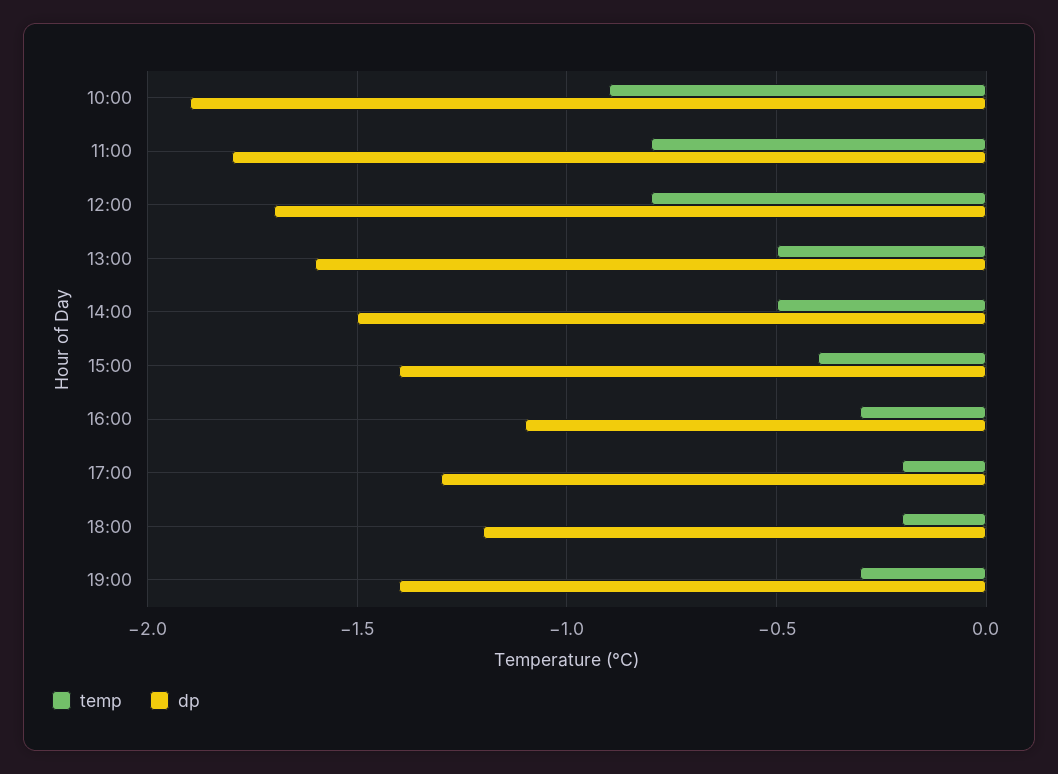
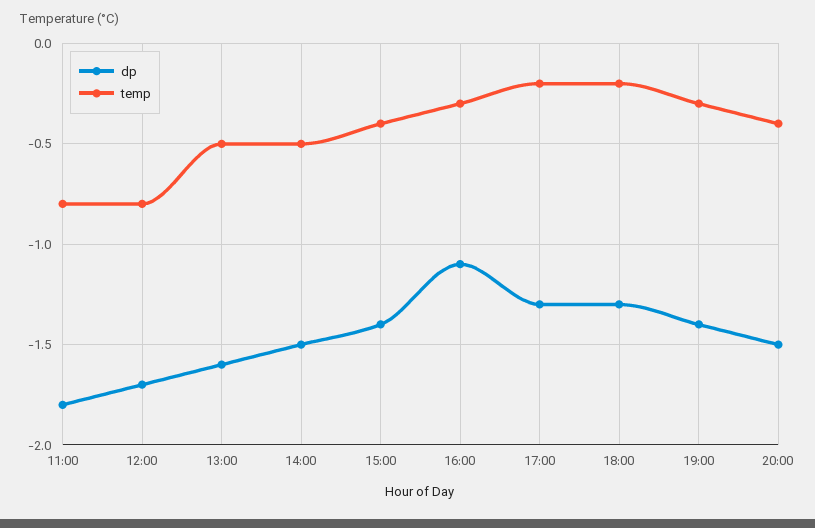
temp, 10:00: -0.9 -> none
dp, 10:00: -1.9 -> none
dp, 18:00: -1.2 -> -1.3
dp, 20:00: none -> -1.5
temp, 20:00: none -> -0.4

